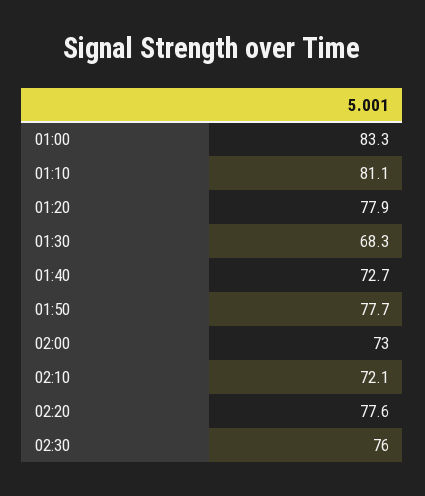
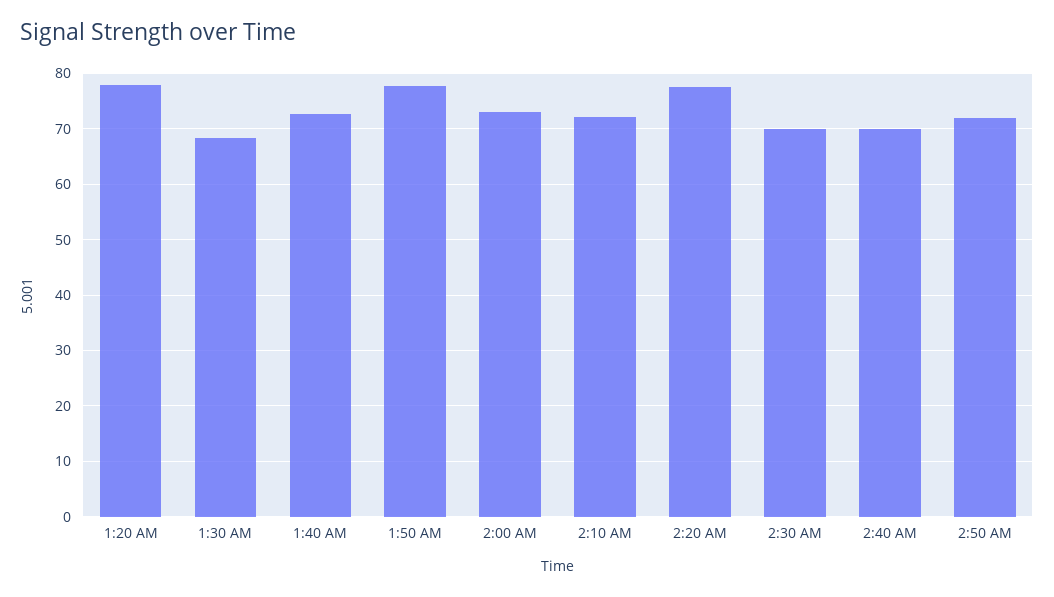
01:00: 83.3 -> none
01:10: 81.1 -> none
02:30: 76 -> 70
2:40 AM: none -> 70
2:50 AM: none -> 72

